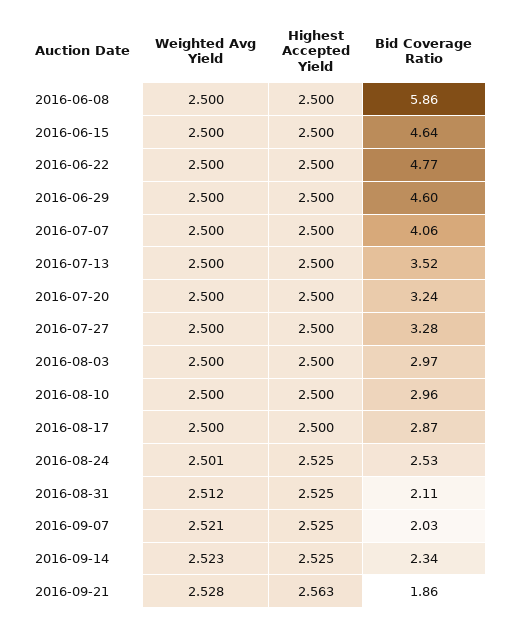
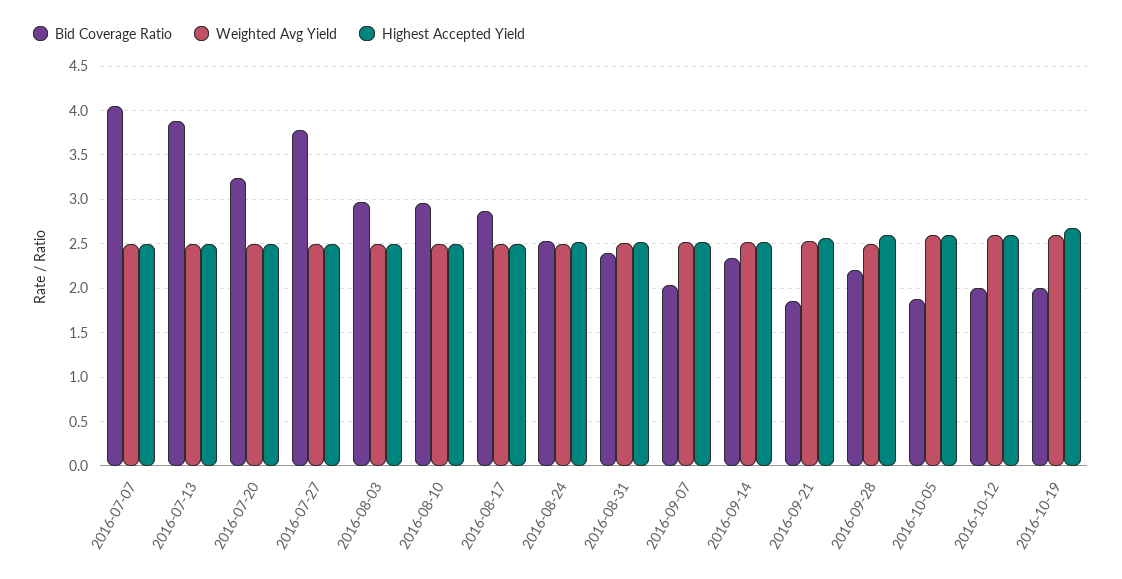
Weighted Avg Yield, 2016-06-08: 2.5 -> none
Highest Accepted Yield, 2016-06-08: 2.5 -> none
Bid Coverage Ratio, 2016-06-08: 5.86 -> none
Weighted Avg Yield, 2016-06-15: 2.5 -> none
Highest Accepted Yield, 2016-06-15: 2.5 -> none
Bid Coverage Ratio, 2016-06-15: 4.64 -> none
Weighted Avg Yield, 2016-06-22: 2.5 -> none
Highest Accepted Yield, 2016-06-22: 2.5 -> none
Bid Coverage Ratio, 2016-06-22: 4.77 -> none
Weighted Avg Yield, 2016-06-29: 2.5 -> none
Highest Accepted Yield, 2016-06-29: 2.5 -> none
Bid Coverage Ratio, 2016-06-29: 4.6 -> none
Bid Coverage Ratio, 2016-07-13: 3.52 -> 3.9
Bid Coverage Ratio, 2016-07-27: 3.28 -> 3.8
Bid Coverage Ratio, 2016-08-31: 2.11 -> 2.4
Bid Coverage Ratio, 2016-09-28: none -> 2.2
Weighted Avg Yield, 2016-09-28: none -> 2.5
Highest Accepted Yield, 2016-09-28: none -> 2.6
Bid Coverage Ratio, 2016-10-05: none -> 1.9
Weighted Avg Yield, 2016-10-05: none -> 2.6
Highest Accepted Yield, 2016-10-05: none -> 2.6
Bid Coverage Ratio, 2016-10-12: none -> 2
Weighted Avg Yield, 2016-10-12: none -> 2.6
Highest Accepted Yield, 2016-10-12: none -> 2.6
Bid Coverage Ratio, 2016-10-19: none -> 2
Weighted Avg Yield, 2016-10-19: none -> 2.6
Highest Accepted Yield, 2016-10-19: none -> 2.7

